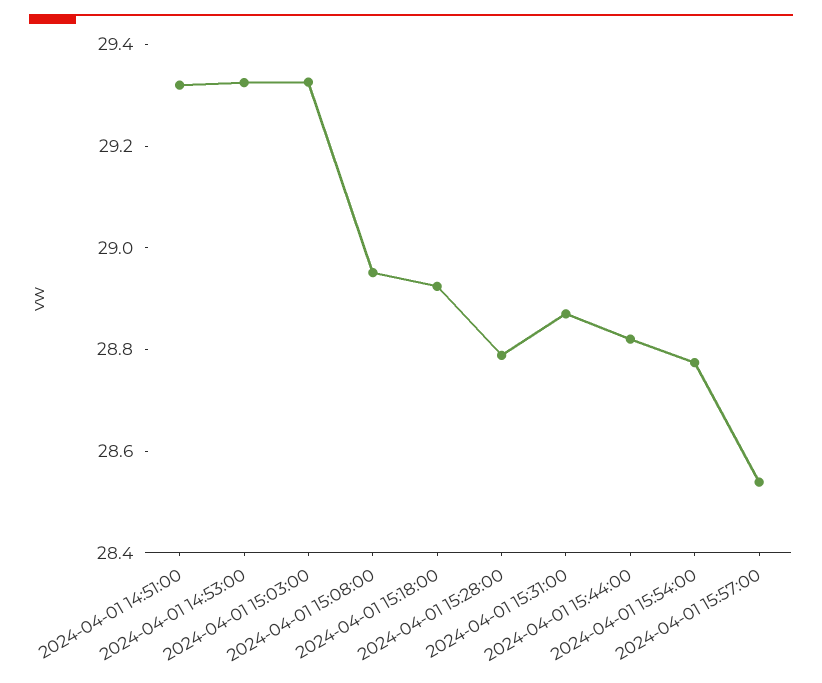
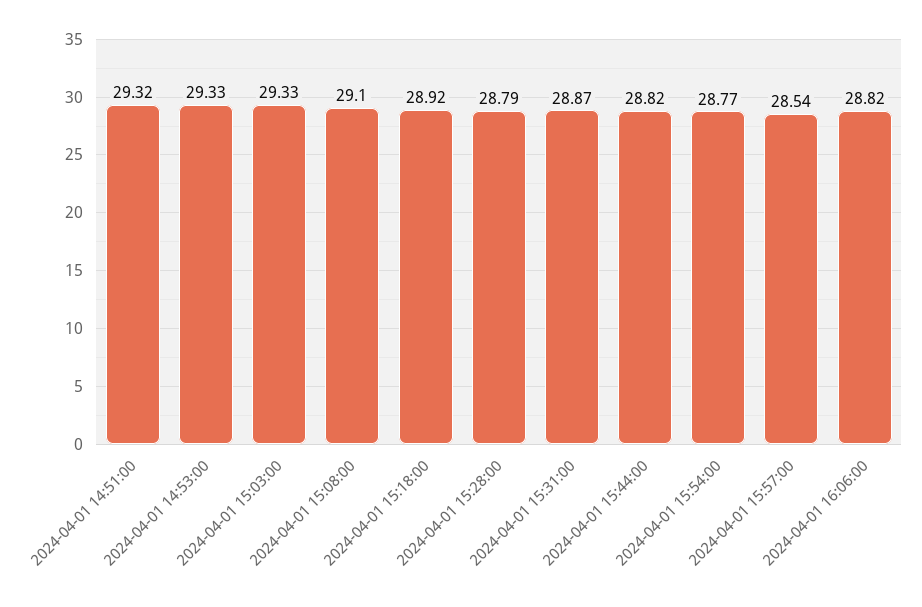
2024-04-01 15:08:00: 28.95 -> 29.1
2024-04-01 16:06:00: none -> 28.82

